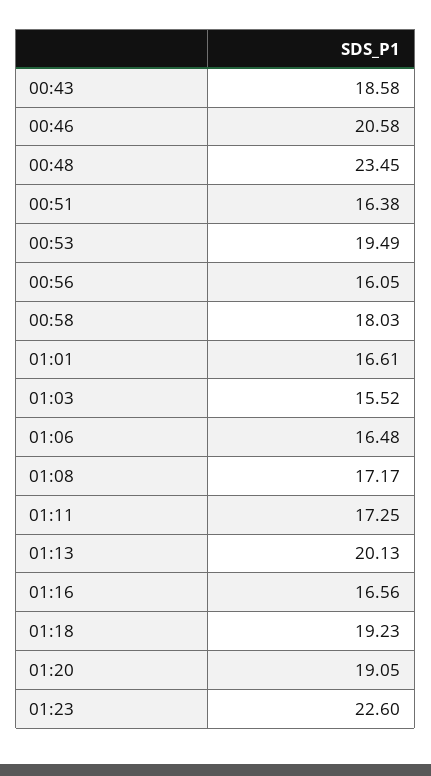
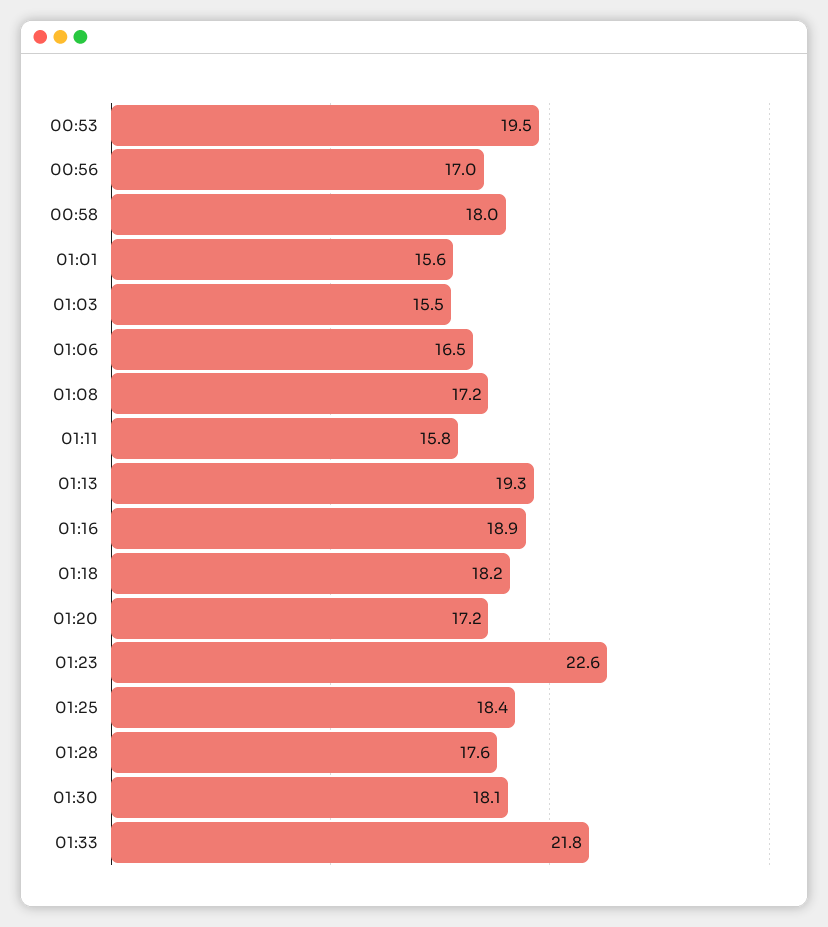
00:43: 18.58 -> none
00:46: 20.58 -> none
00:48: 23.45 -> none
00:51: 16.38 -> none
00:56: 16.05 -> 17
01:01: 16.61 -> 15.6
01:11: 17.25 -> 15.8
01:13: 20.13 -> 19.3
01:16: 16.56 -> 18.9
01:18: 19.23 -> 18.2
01:20: 19.05 -> 17.2
01:25: none -> 18.4
01:28: none -> 17.6
01:30: none -> 18.1
01:33: none -> 21.8

